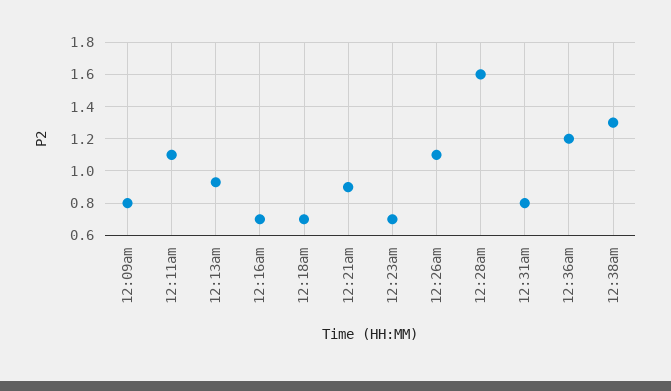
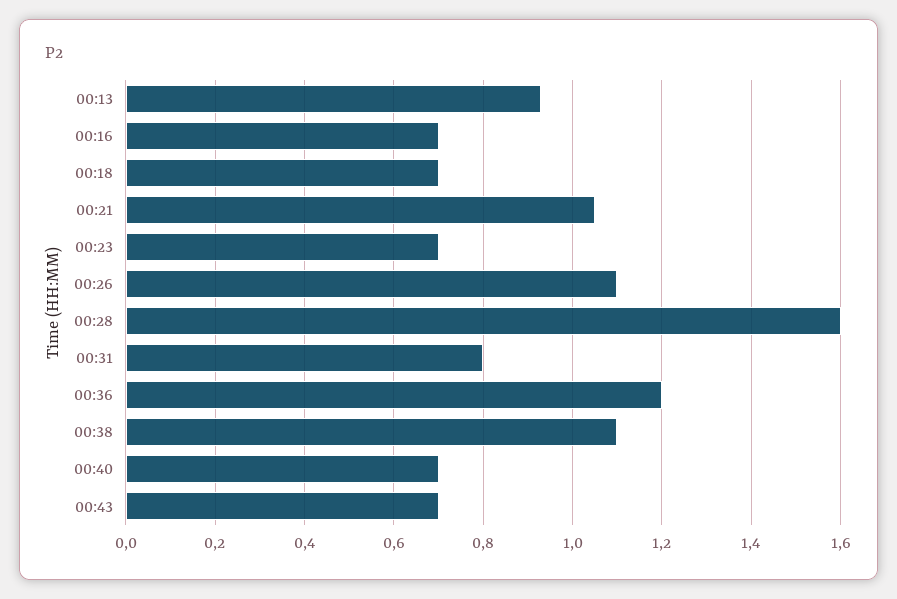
12:09am: 0.8 -> none
12:11am: 1.1 -> none
12:21am: 0.9 -> 1.05
12:38am: 1.3 -> 1.1
00:40: none -> 0.7
00:43: none -> 0.7

